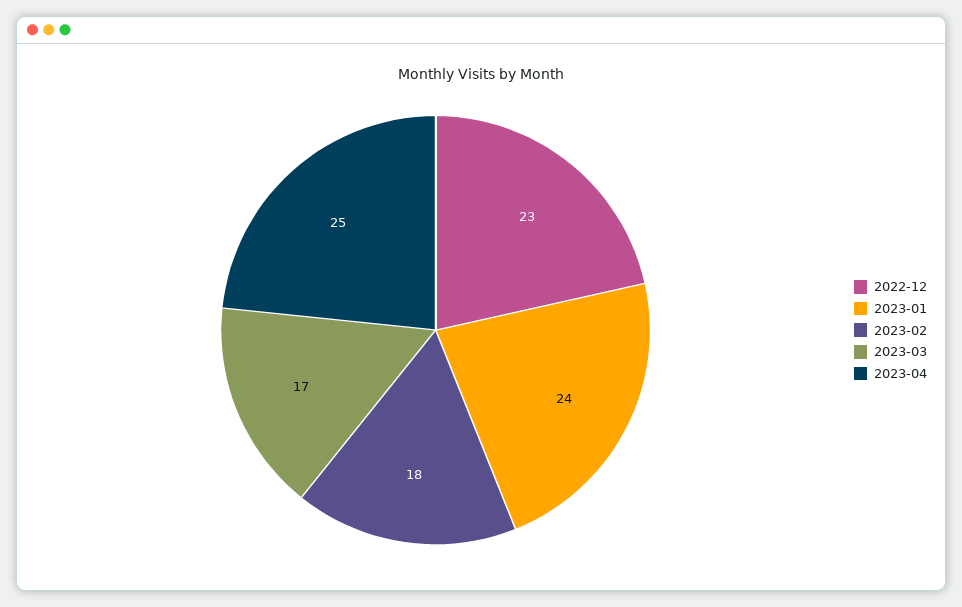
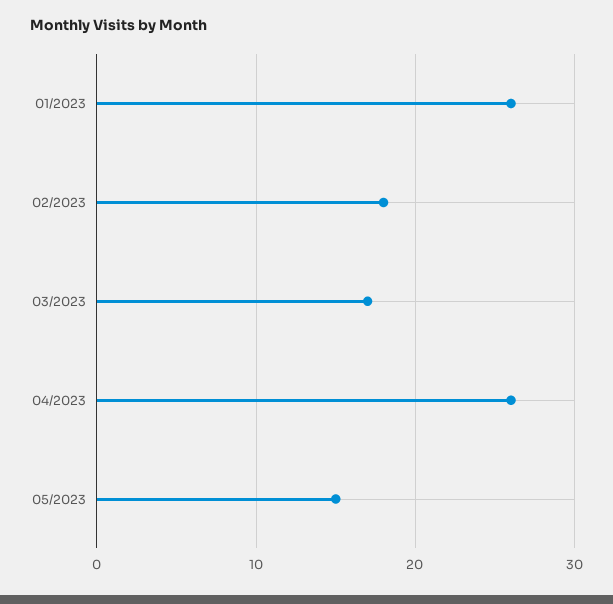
2022-12: 23 -> none
2023-01: 24 -> 26
2023-04: 25 -> 26
05/2023: none -> 15

